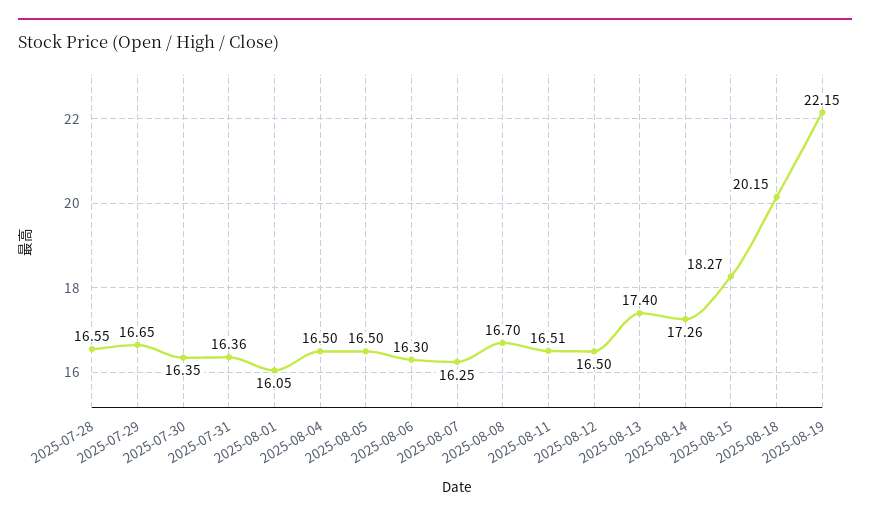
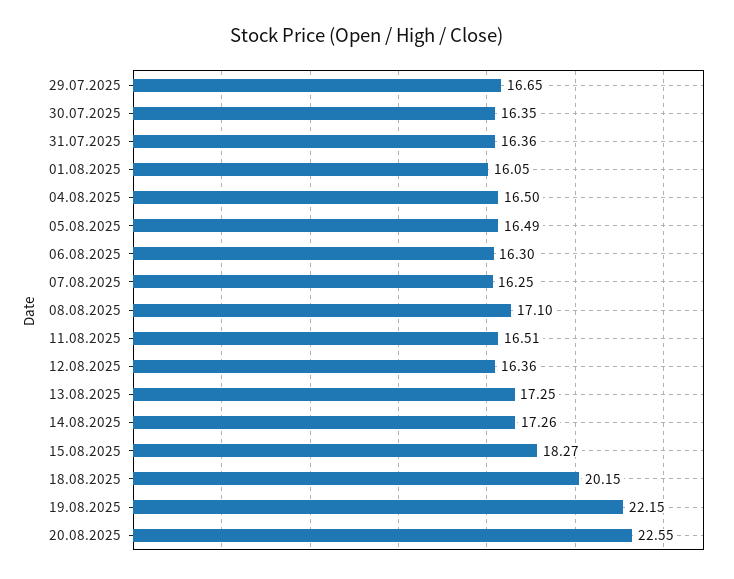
2025-07-28: 16.55 -> none
2025-08-05: 16.5 -> 16.49
2025-08-08: 16.7 -> 17.1
2025-08-12: 16.5 -> 16.36
2025-08-13: 17.4 -> 17.25
20.08.2025: none -> 22.55

